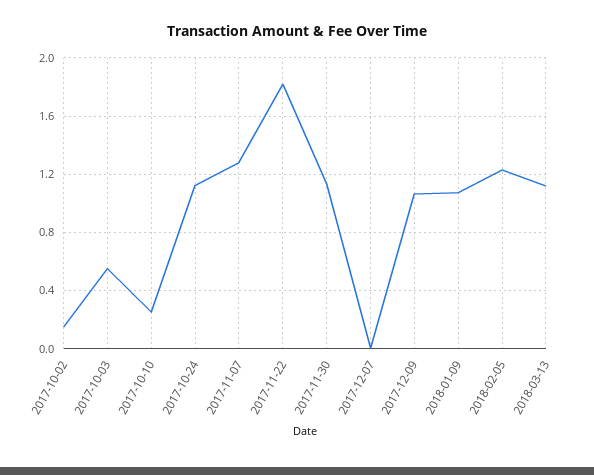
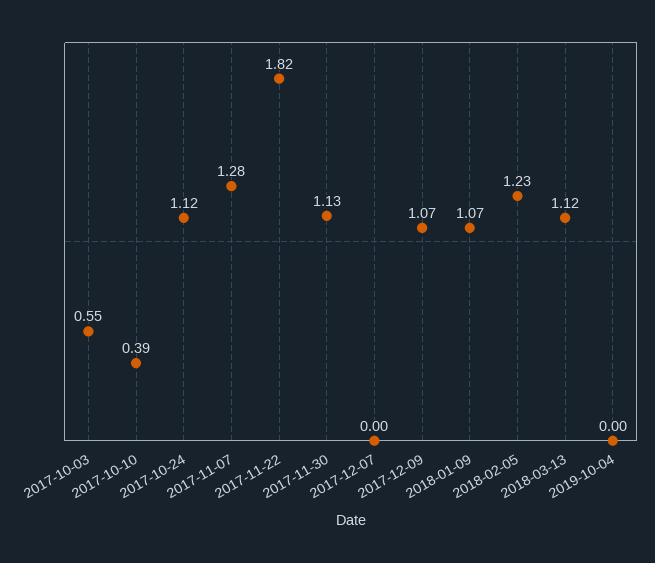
2017-10-02: 0.15 -> none
2017-10-10: 0.25 -> 0.39
2019-10-04: none -> 0

